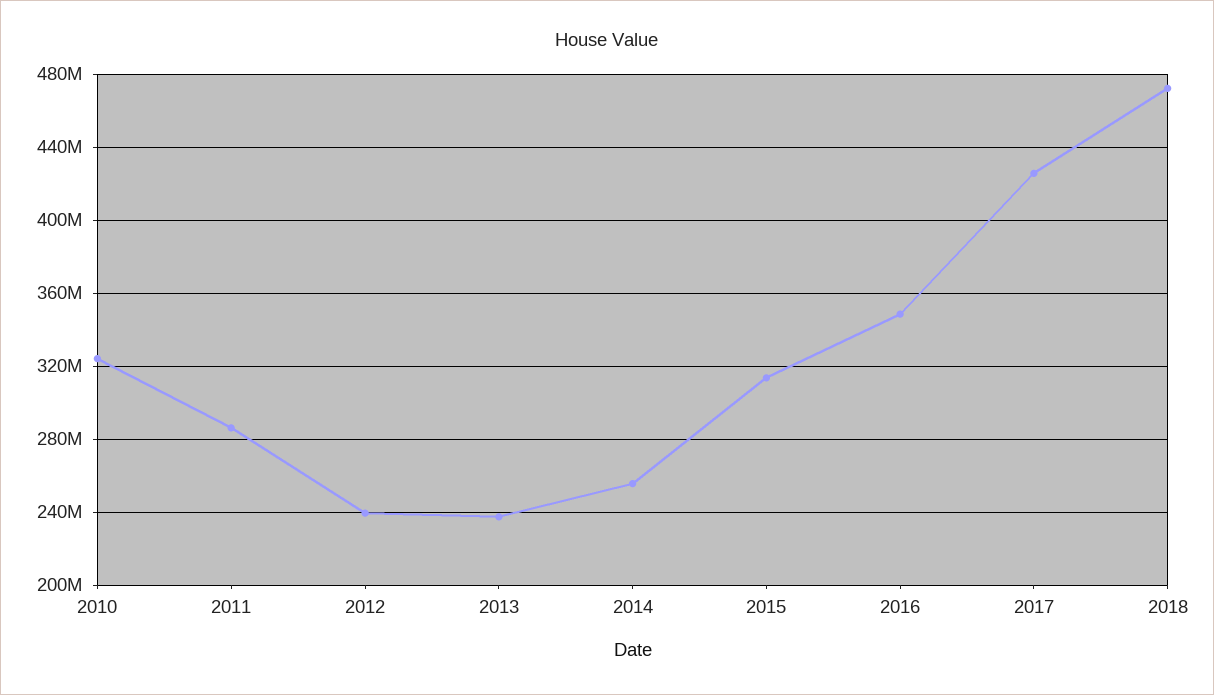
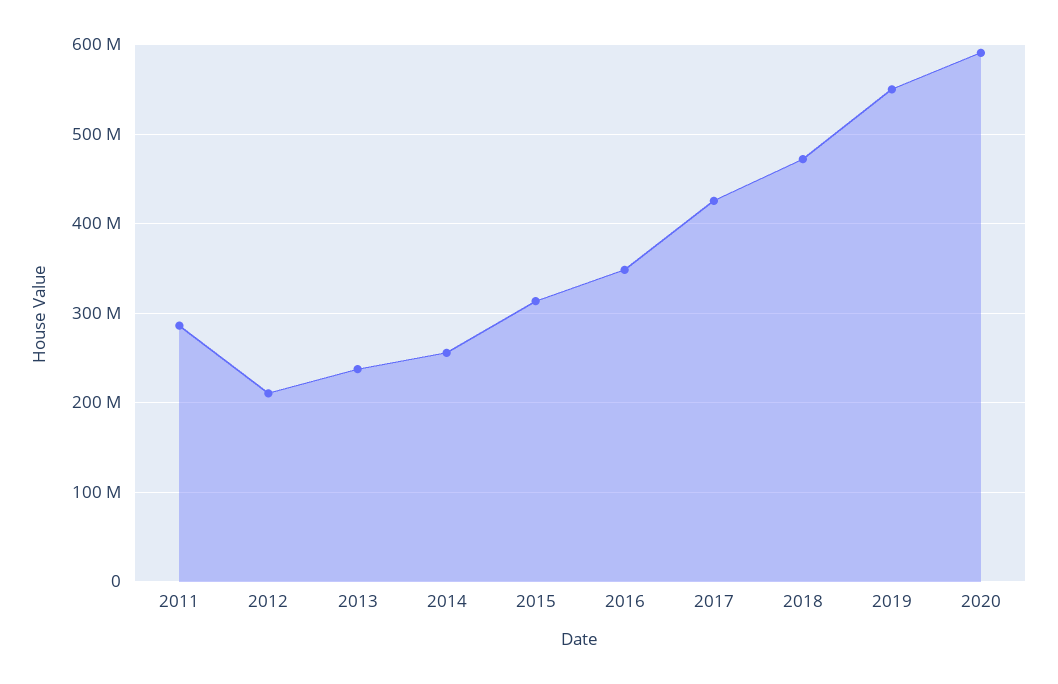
2010: 325000000 -> none
2012: 240000000 -> 210000000
2019: none -> 550000000
2020: none -> 590000000

